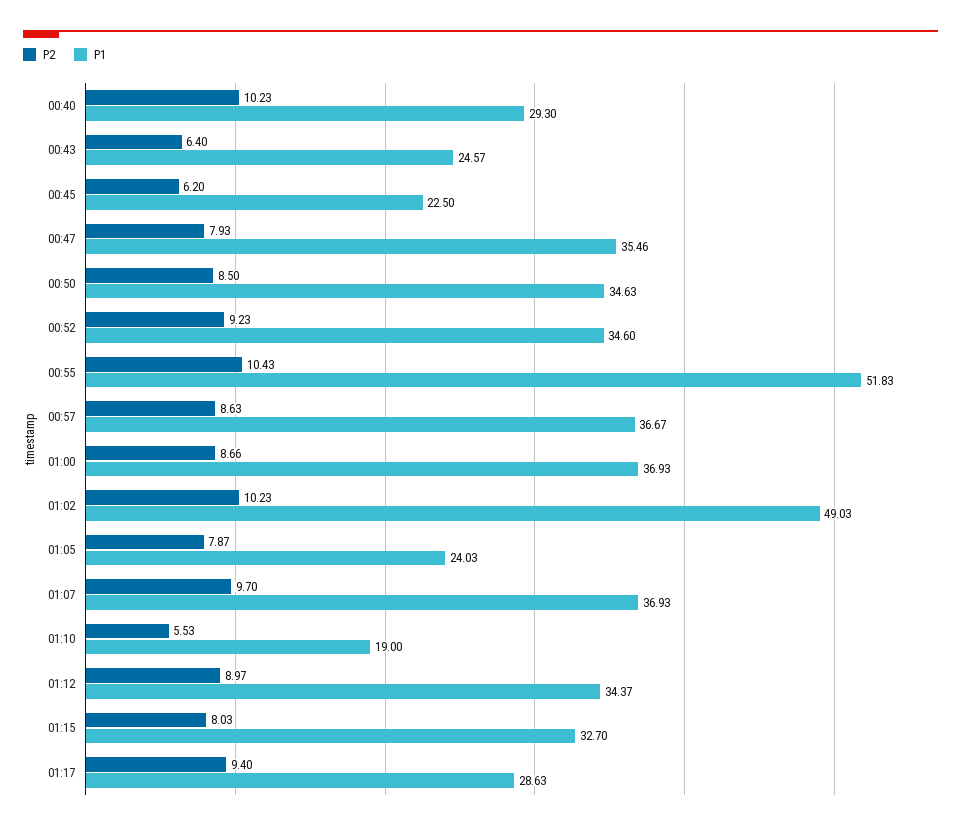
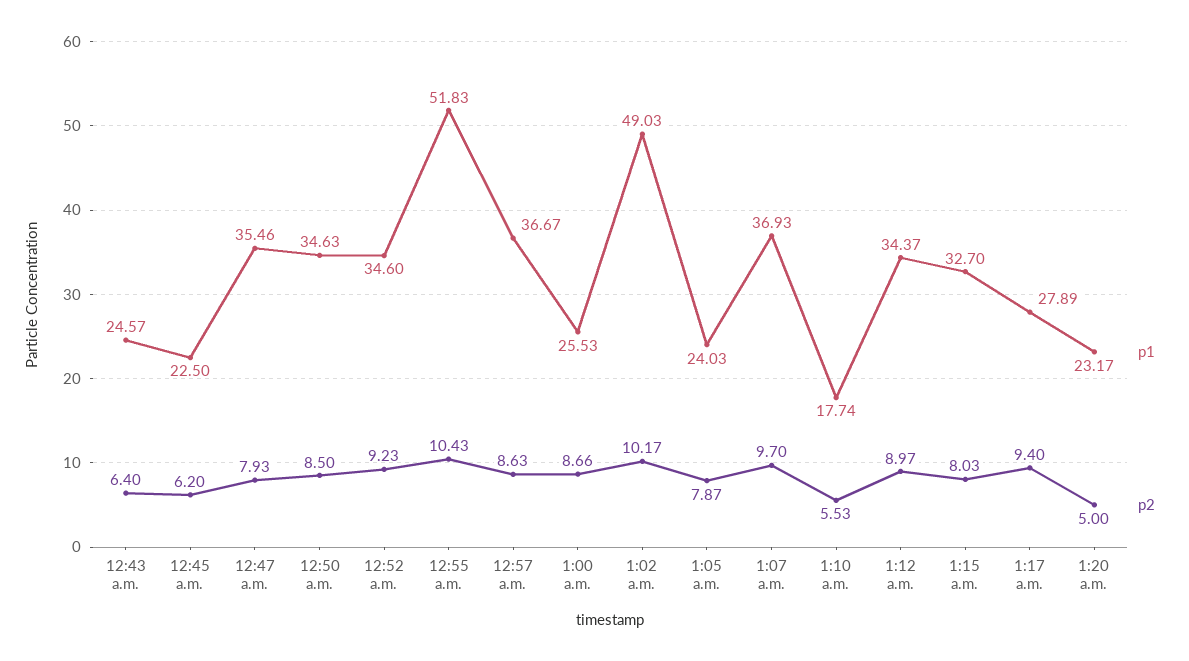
P2, 00:40: 10.23 -> none
P1, 00:40: 29.3 -> none
P1, 01:00: 36.93 -> 25.53
P2, 01:02: 10.23 -> 10.17
P1, 01:10: 19 -> 17.74
P1, 01:17: 28.63 -> 27.89
P1, 1:20 a.m.: none -> 23.17
P2, 1:20 a.m.: none -> 5

